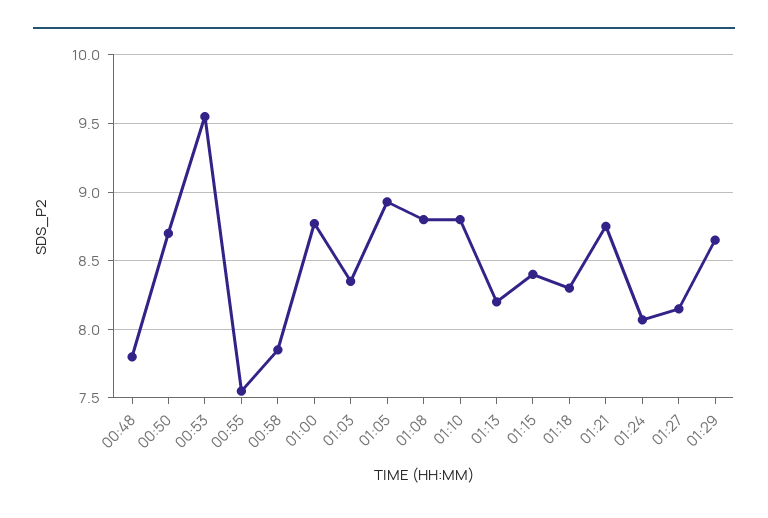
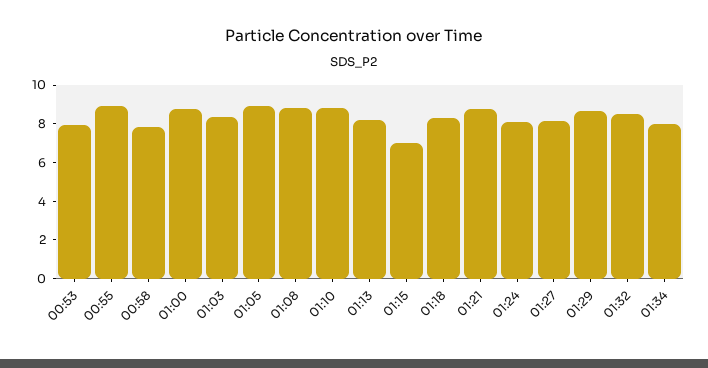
00:48: 7.8 -> none
00:50: 8.7 -> none
00:53: 9.55 -> 8
00:55: 7.55 -> 9
01:15: 8.4 -> 7
01:32: none -> 8.5
01:34: none -> 8

